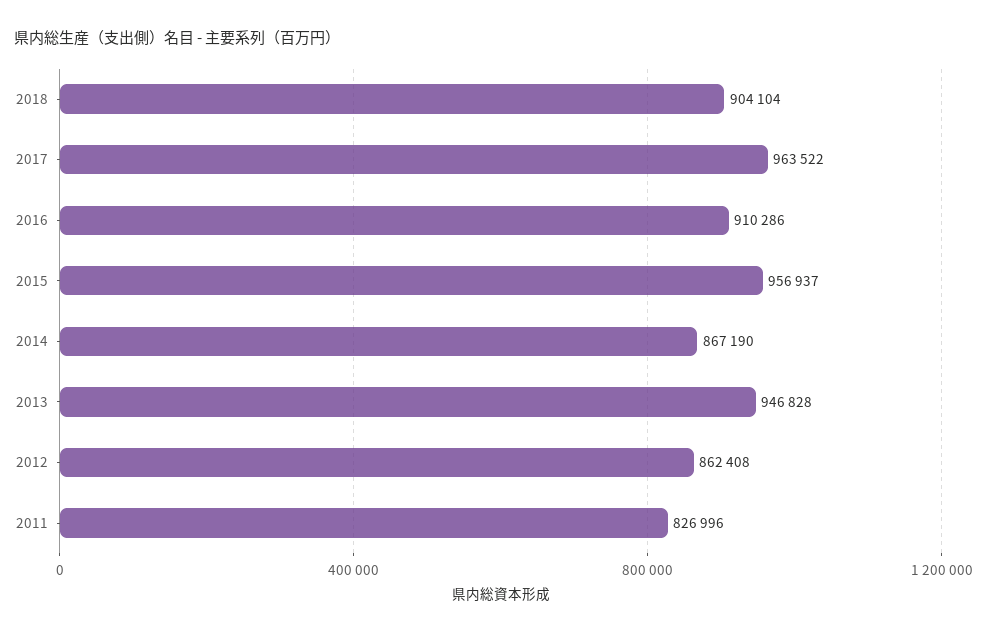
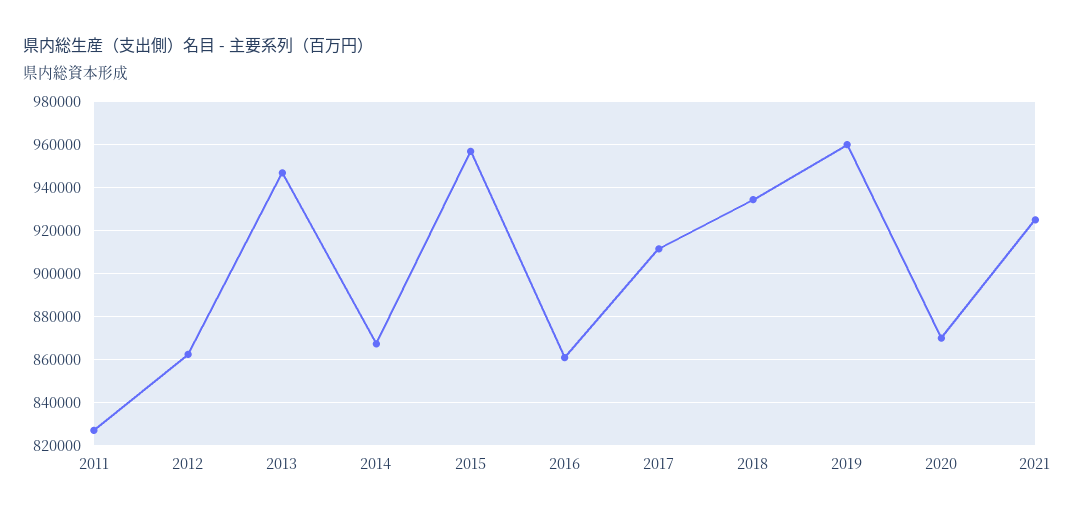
2018: 904104 -> 935000
2017: 963522 -> 910000
2016: 910286 -> 860000
2019: none -> 960000
2020: none -> 870000
2021: none -> 925000

